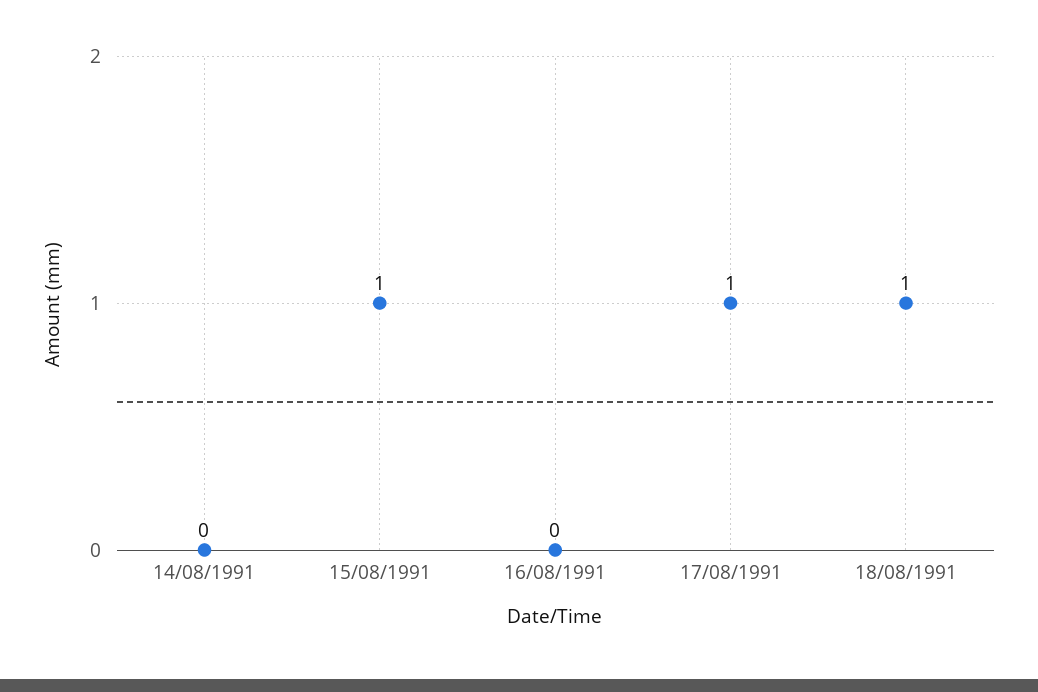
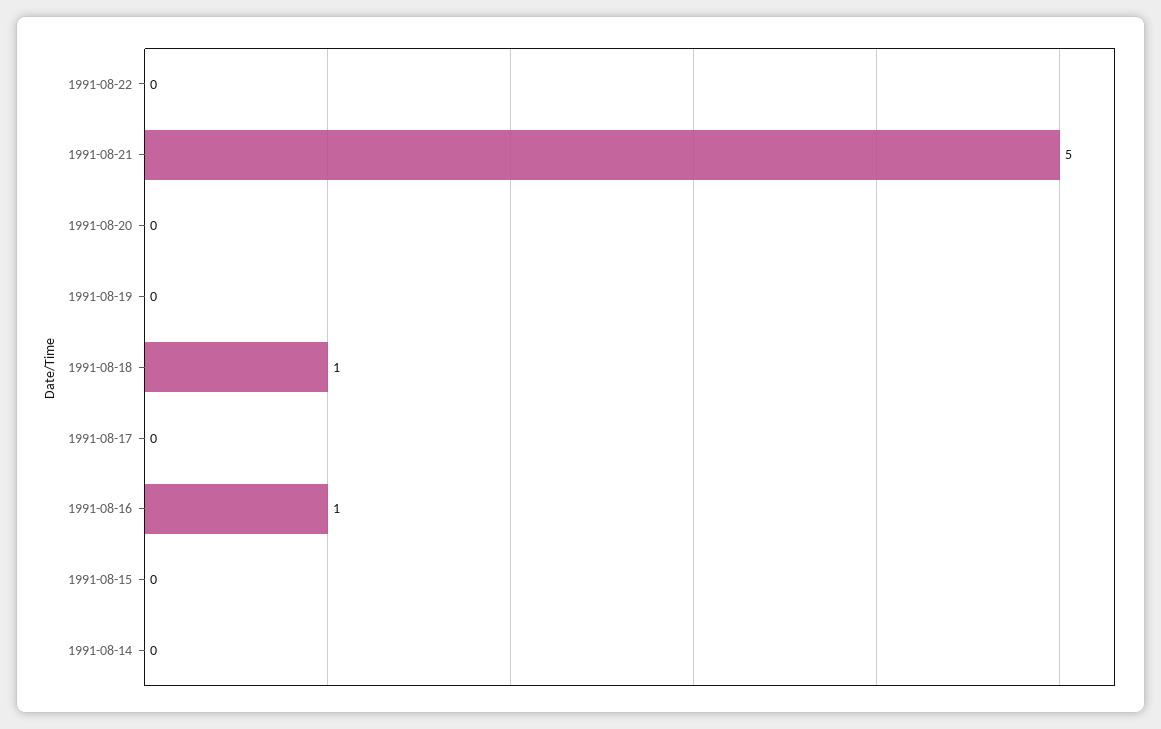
15/08/1991: 1 -> 0
16/08/1991: 0 -> 1
17/08/1991: 1 -> 0
1991-08-22: none -> 0
1991-08-21: none -> 5
1991-08-20: none -> 0
1991-08-19: none -> 0

